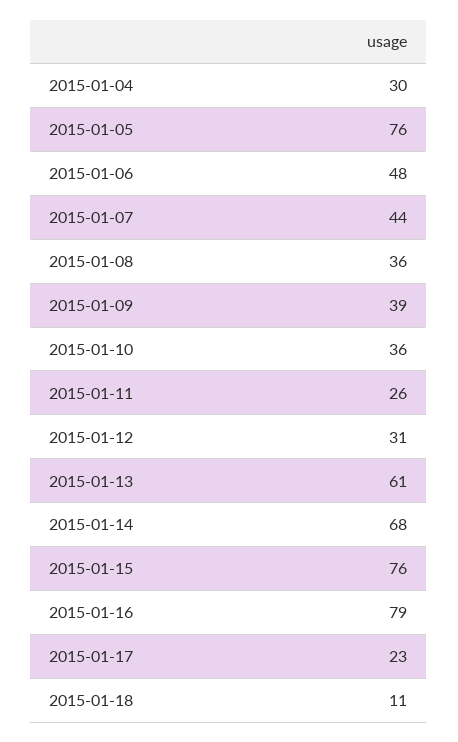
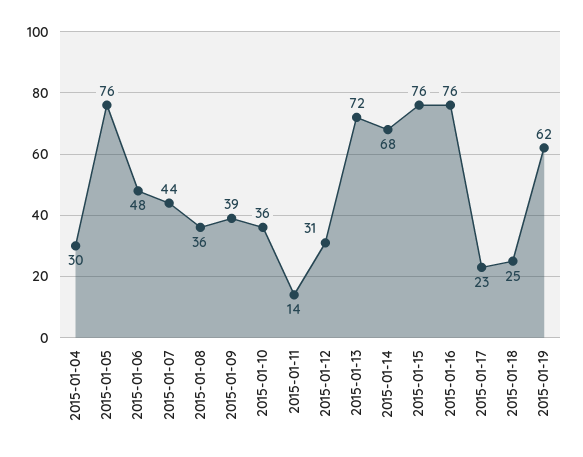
2015-01-11: 26 -> 14
2015-01-13: 61 -> 72
2015-01-16: 79 -> 76
2015-01-18: 11 -> 25
2015-01-19: none -> 62

